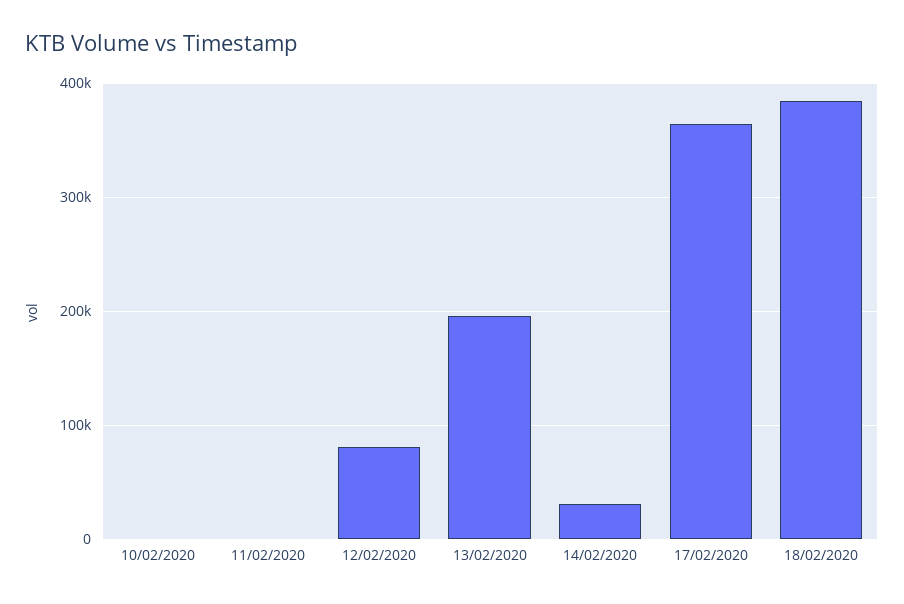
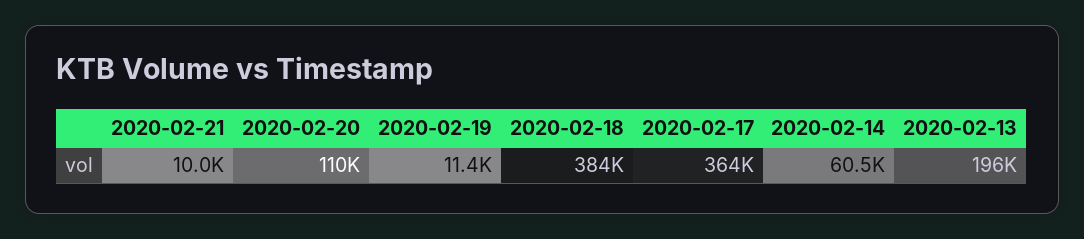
10/02/2020: 0 -> none
11/02/2020: 0 -> none
12/02/2020: 80000 -> none
14/02/2020: 30000 -> 60500
2020-02-21: none -> 10000
2020-02-20: none -> 110000
2020-02-19: none -> 11400

